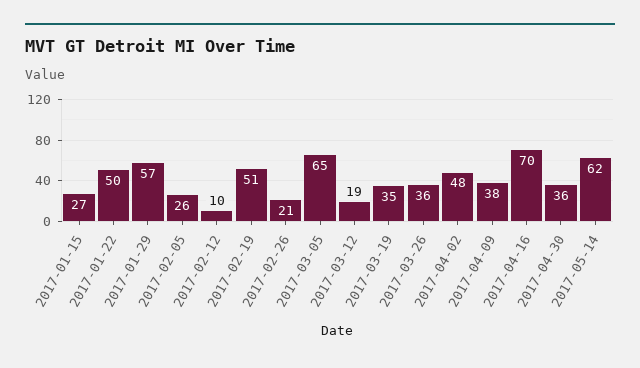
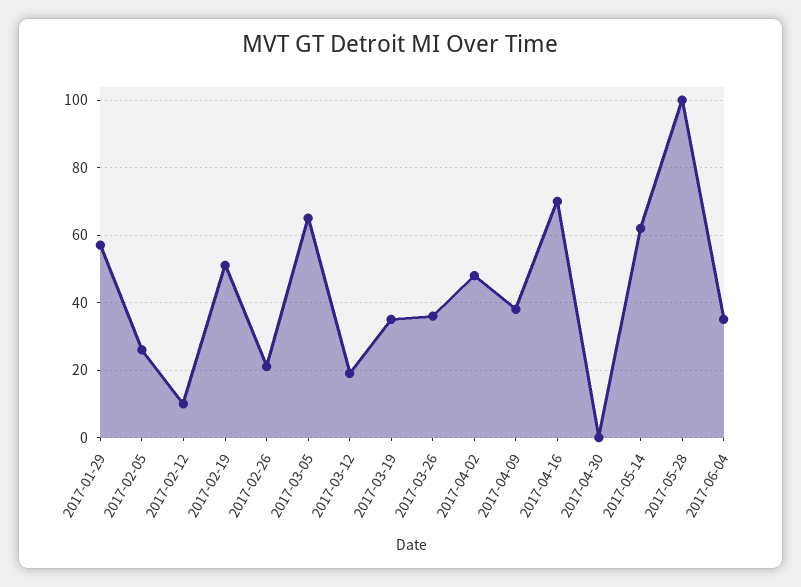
2017-01-15: 27 -> none
2017-01-22: 50 -> none
2017-04-30: 36 -> 0
2017-05-28: none -> 100
2017-06-04: none -> 35

